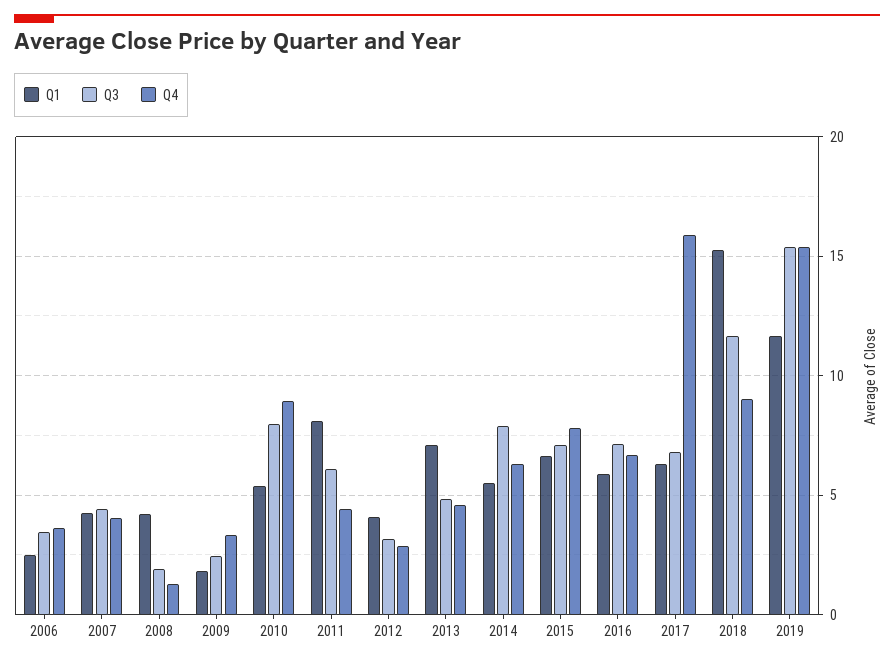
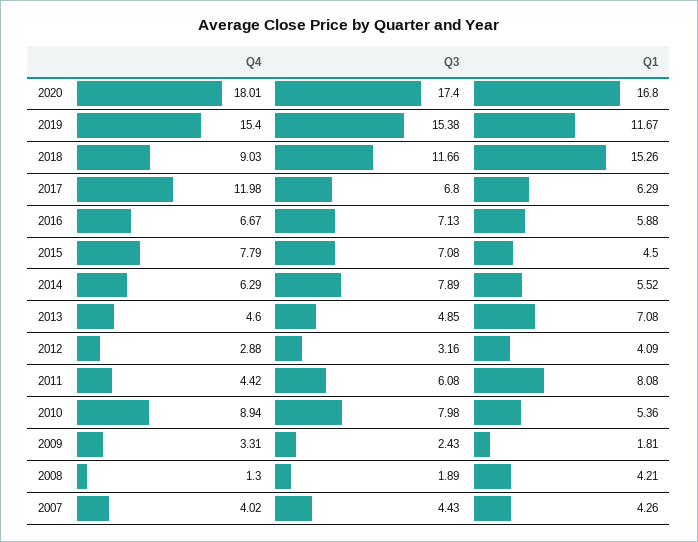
Q1, 2006: 2.5 -> none
Q3, 2006: 3.5 -> none
Q4, 2006: 3.5 -> none
Q1, 2015: 6.5 -> 4.5
Q4, 2017: 16 -> 11.98
Q4, 2020: none -> 18.01
Q3, 2020: none -> 17.4
Q1, 2020: none -> 16.8

